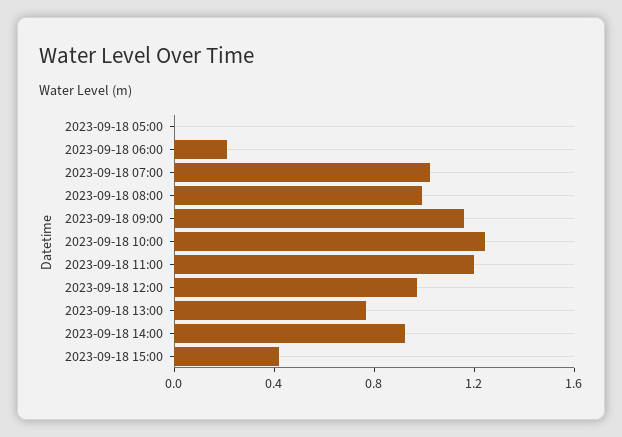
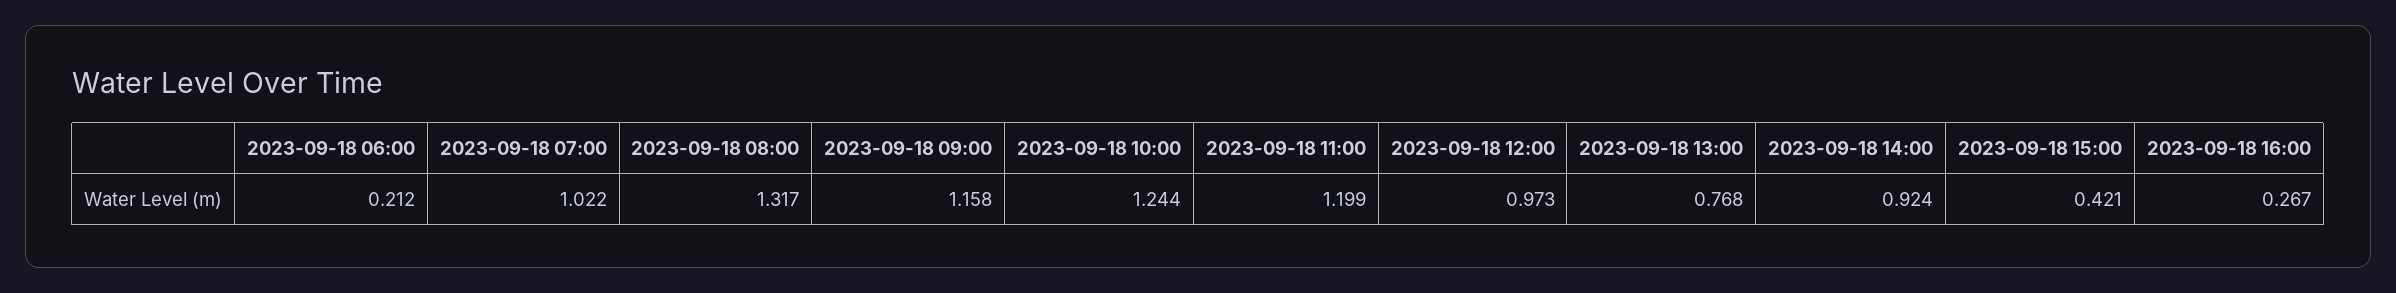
2023-09-18 05:00: 0 -> none
2023-09-18 08:00: 1 -> 1.317
2023-09-18 16:00: none -> 0.267

